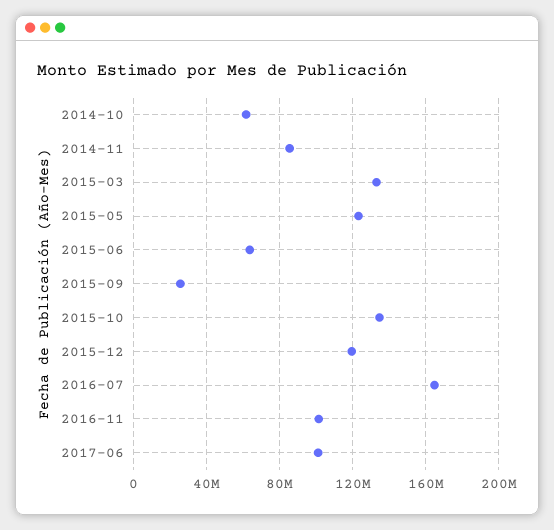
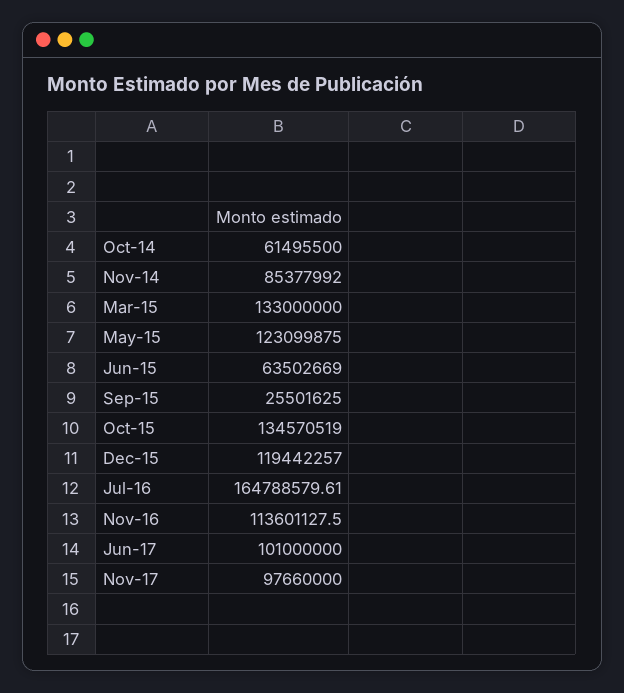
2016-11: 100000000 -> 113601127.5
Nov-17: none -> 97660000

